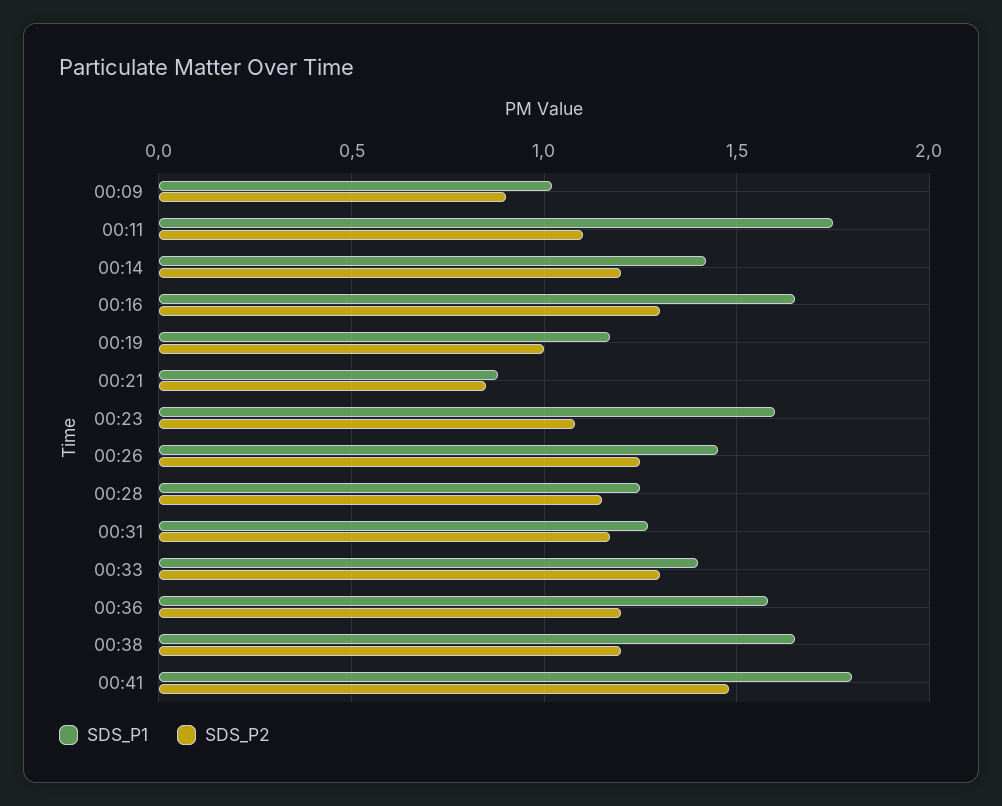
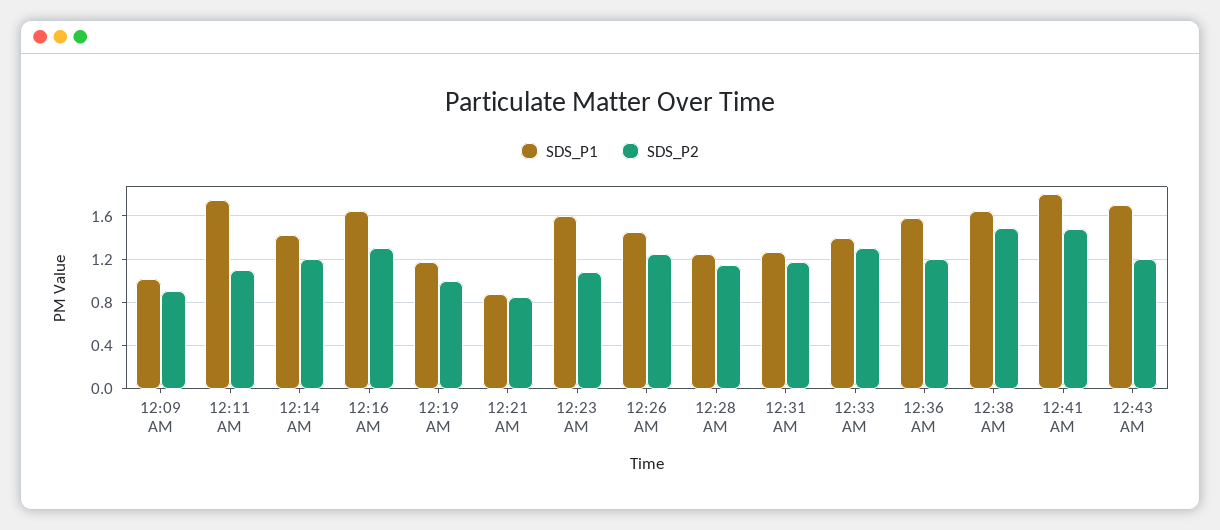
SDS_P2, 00:38: 1.2 -> 1.5
SDS_P1, 12:43 AM: none -> 1.7
SDS_P2, 12:43 AM: none -> 1.2

